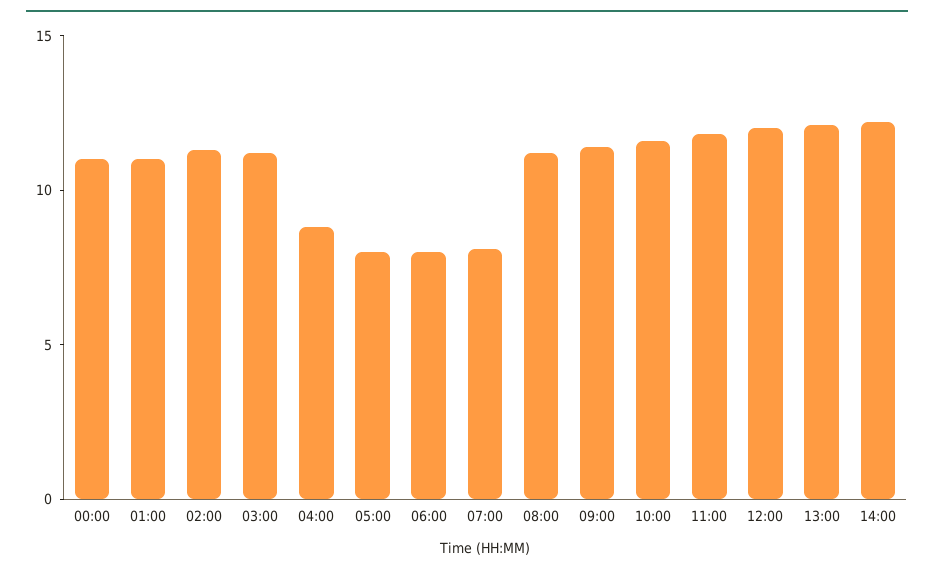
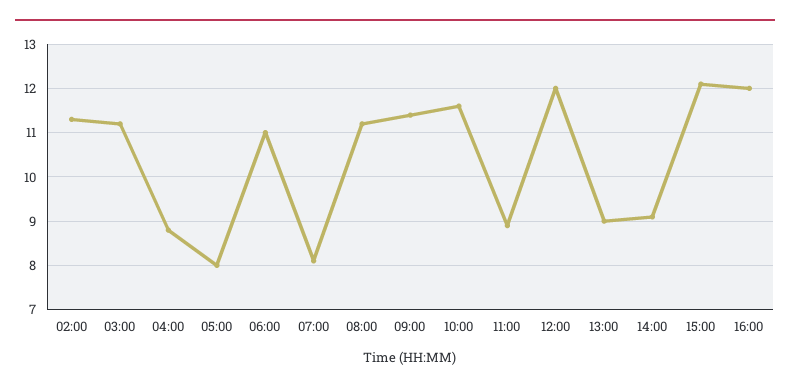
00:00: 11 -> none
01:00: 11 -> none
06:00: 8 -> 11
11:00: 12 -> 9
13:00: 12 -> 9
14:00: 12 -> 9
15:00: none -> 12
16:00: none -> 12

